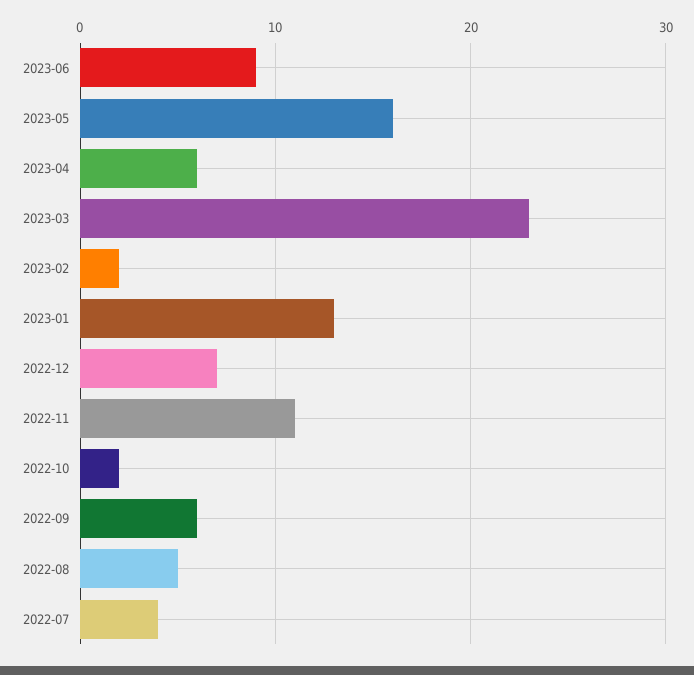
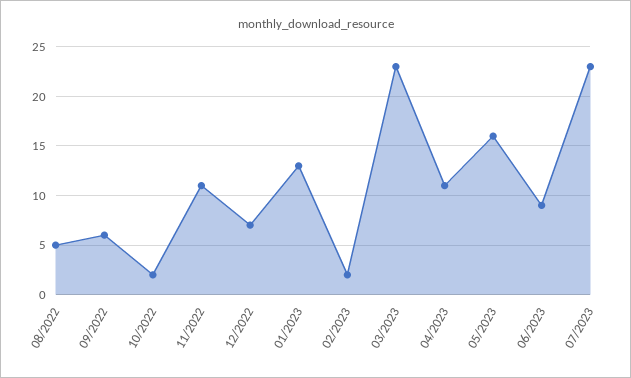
2023-04: 6 -> 11
2022-07: 4 -> none
07/2023: none -> 23

